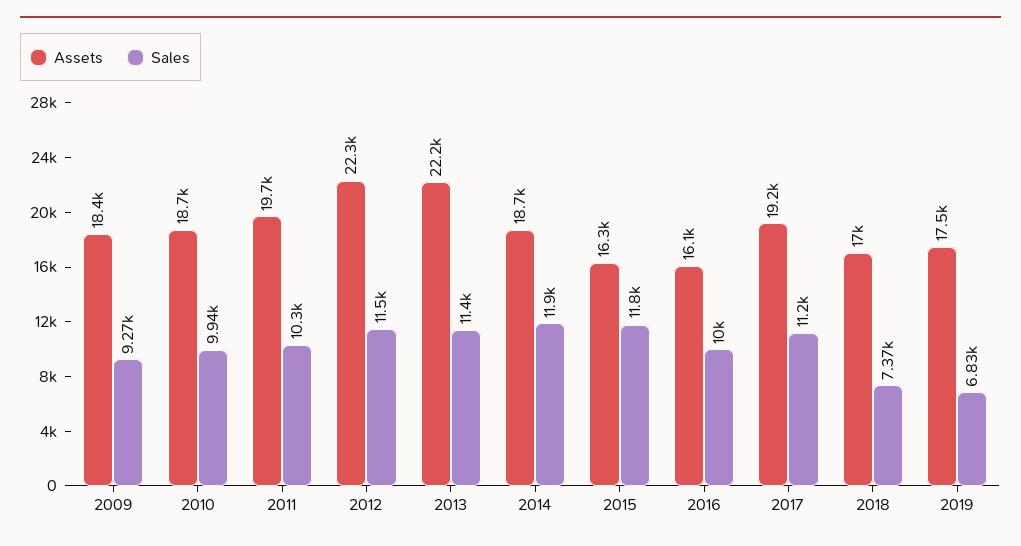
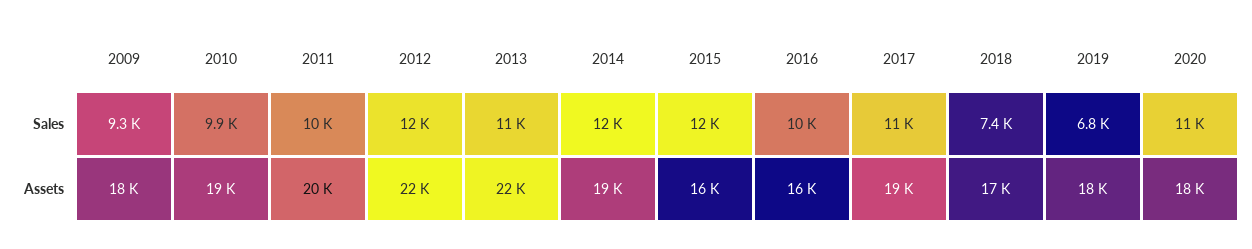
Sales, 2020: none -> 11000
Assets, 2020: none -> 18000

